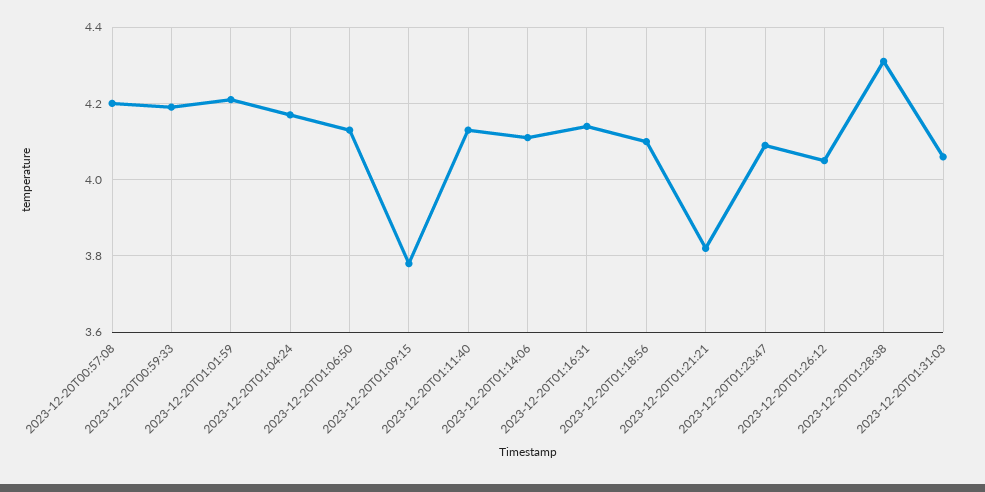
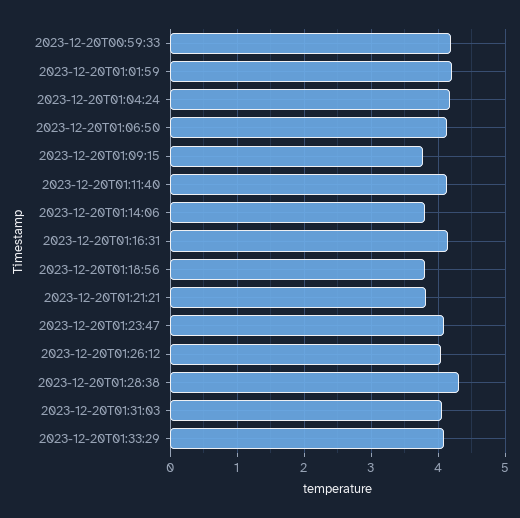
2023-12-20T00:57:08: 4.2 -> none
2023-12-20T01:14:06: 4.1 -> 3.8
2023-12-20T01:18:56: 4.1 -> 3.8
2023-12-20T01:33:29: none -> 4.1

